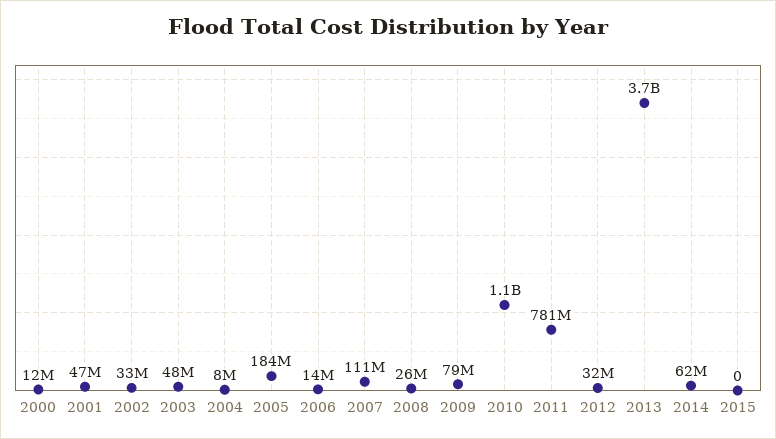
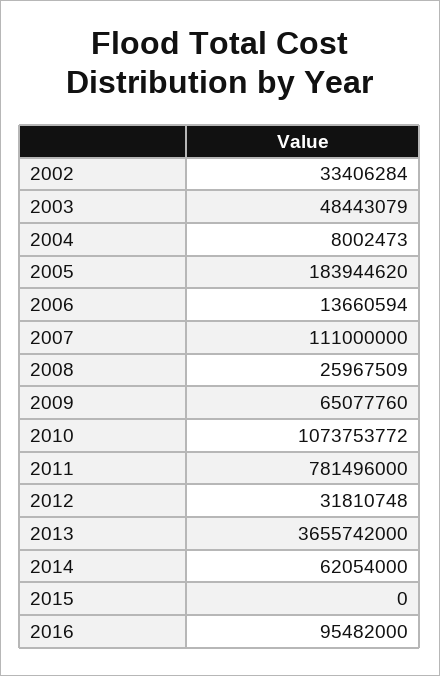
2000: 12000000 -> none
2001: 47000000 -> none
2009: 79000000 -> 65077760
2016: none -> 95482000

